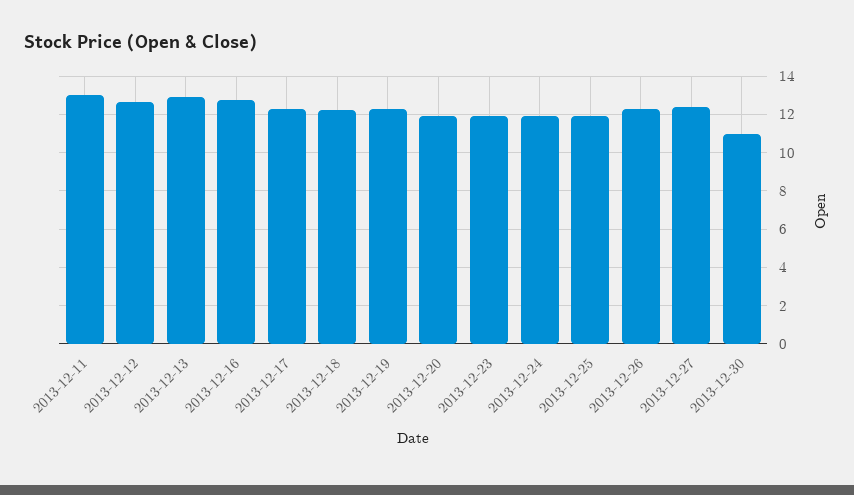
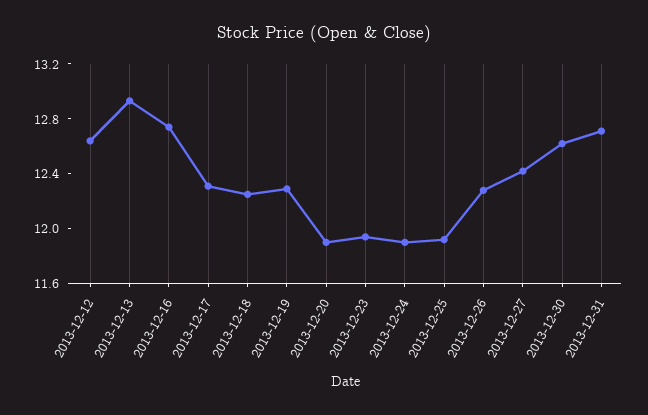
2013-12-11: 13 -> none
2013-12-30: 11 -> 12.6
2013-12-31: none -> 12.7

